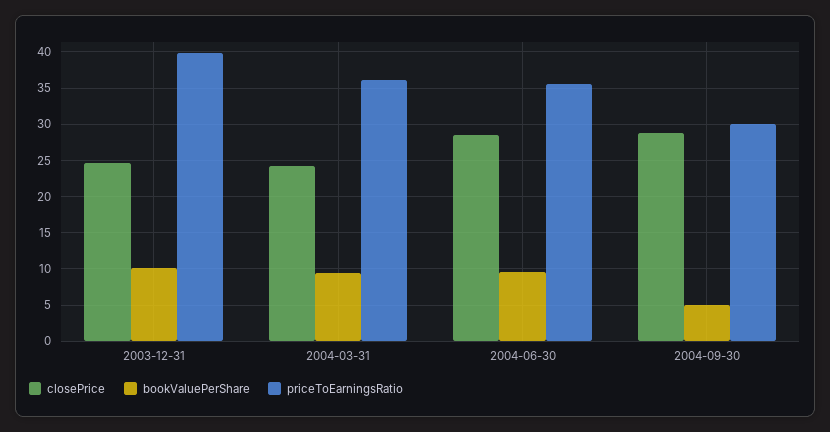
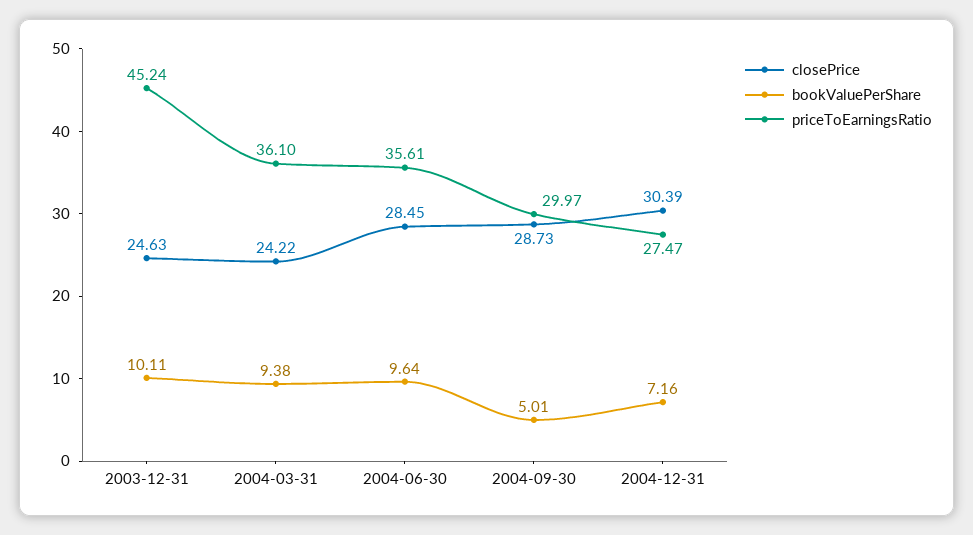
priceToEarningsRatio, 2003-12-31: 40 -> 45.24
closePrice, 2004-12-31: none -> 30.39
bookValuePerShare, 2004-12-31: none -> 7.16
priceToEarningsRatio, 2004-12-31: none -> 27.47

